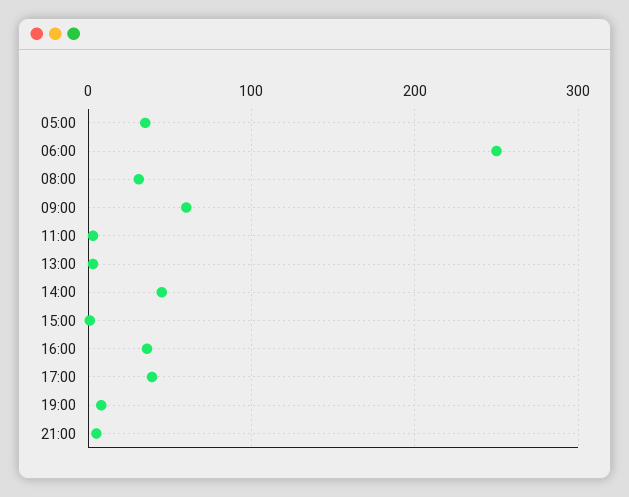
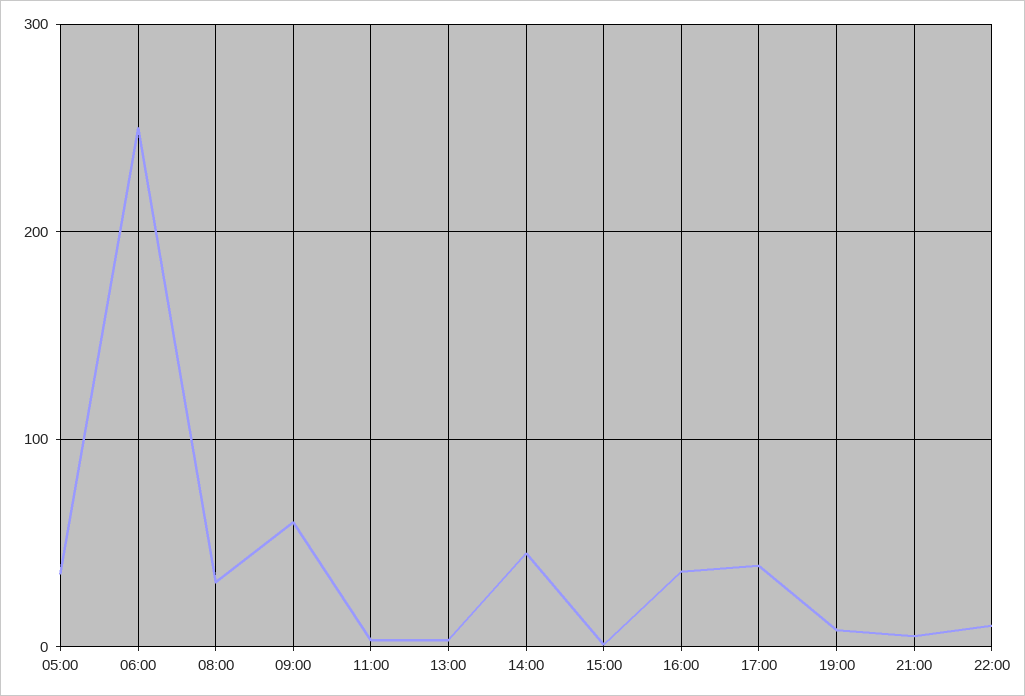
22:00: none -> 10

